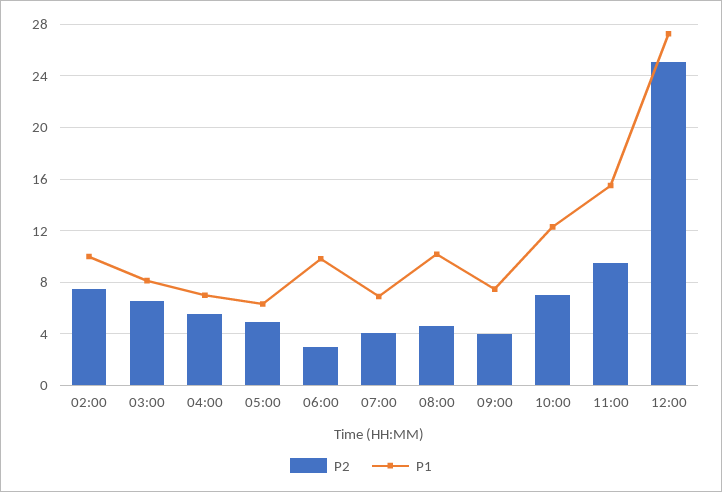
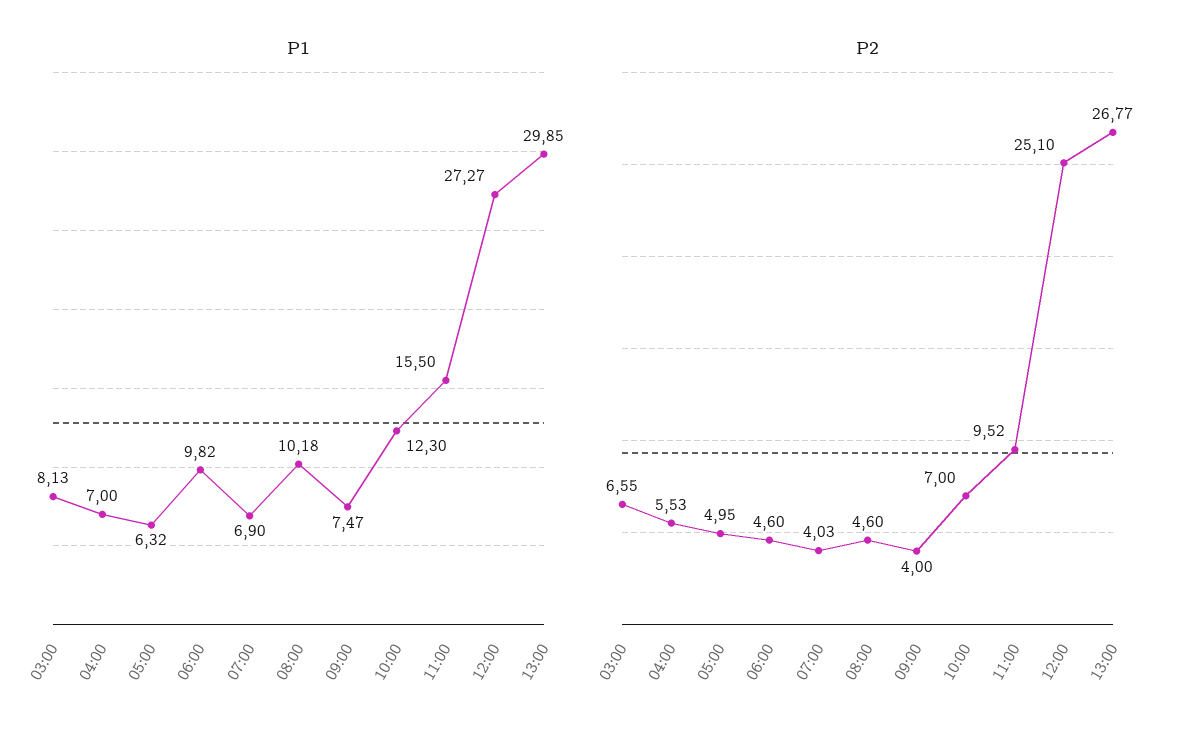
P2, 02:00: 7.5 -> none
P1, 02:00: 10 -> none
P2, 06:00: 3 -> 4.6
P1, 13:00: none -> 29.85
P2, 13:00: none -> 26.77

